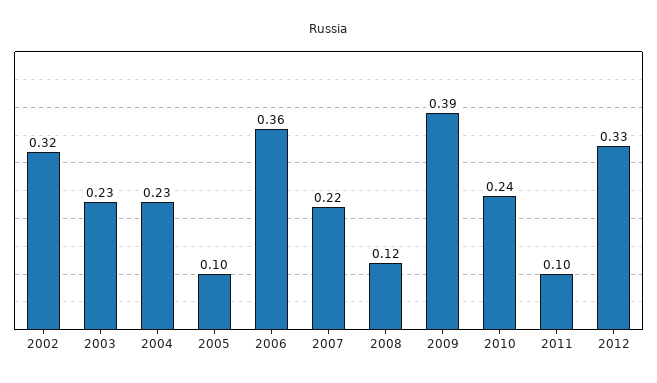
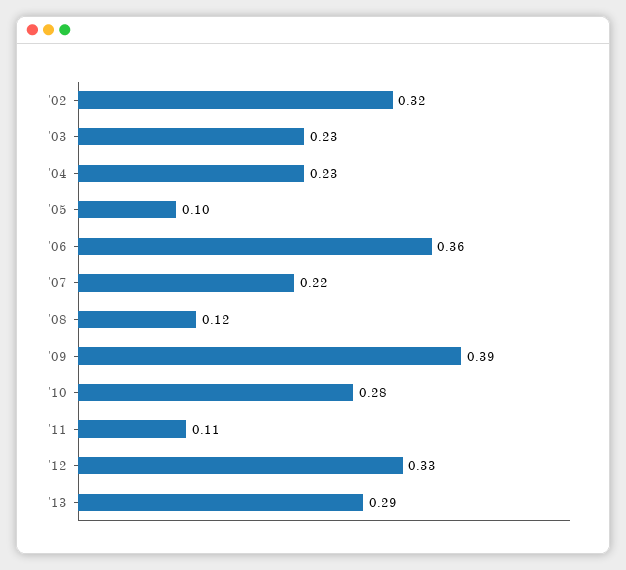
2010: 0.24 -> 0.28
2011: 0.1 -> 0.11
'13: none -> 0.29

